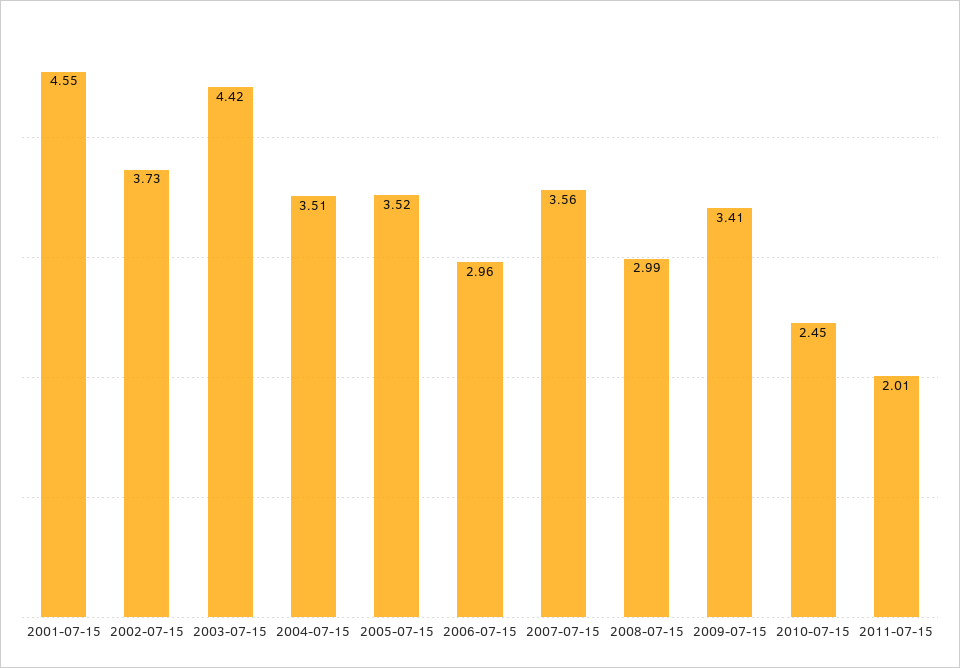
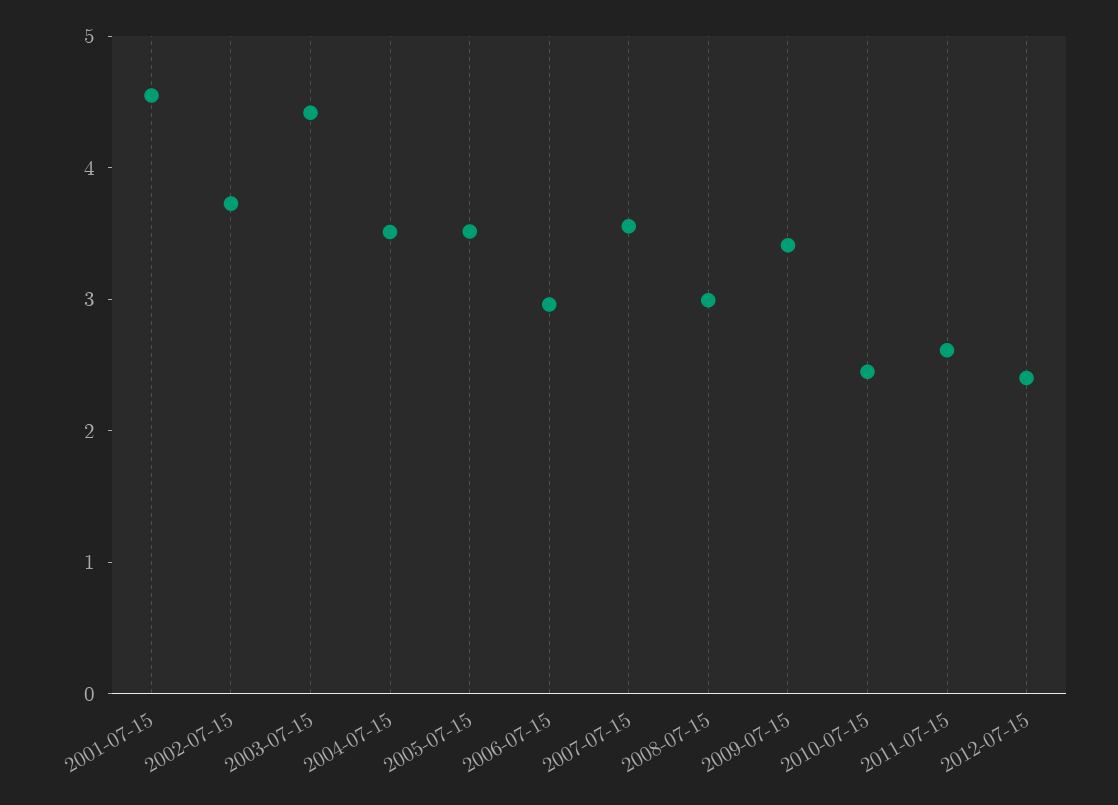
2011-07-15: 2.01 -> 2.6
2012-07-15: none -> 2.4

